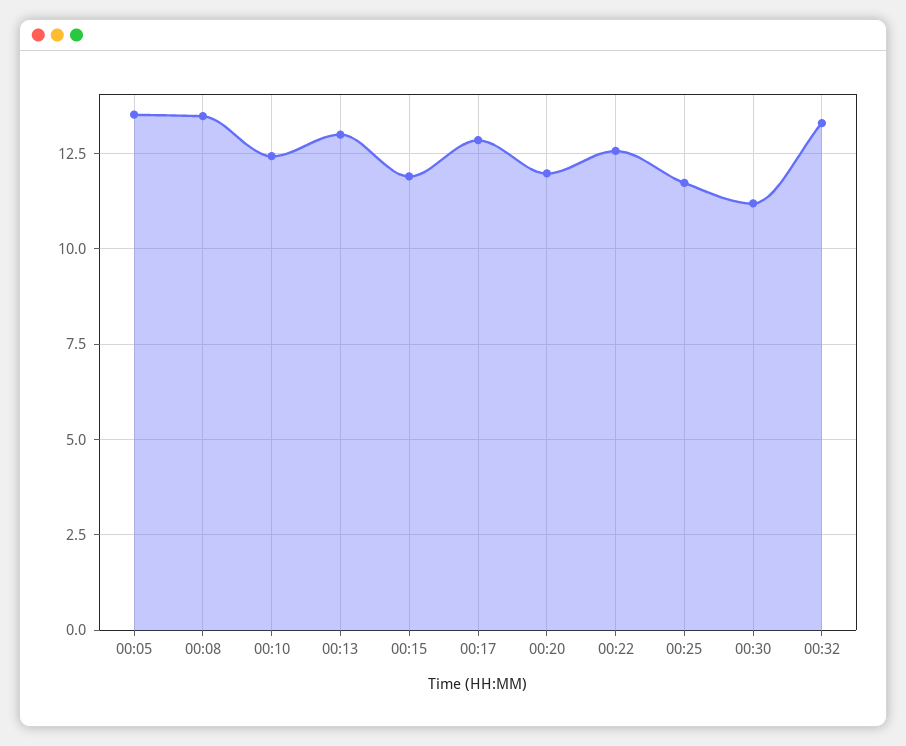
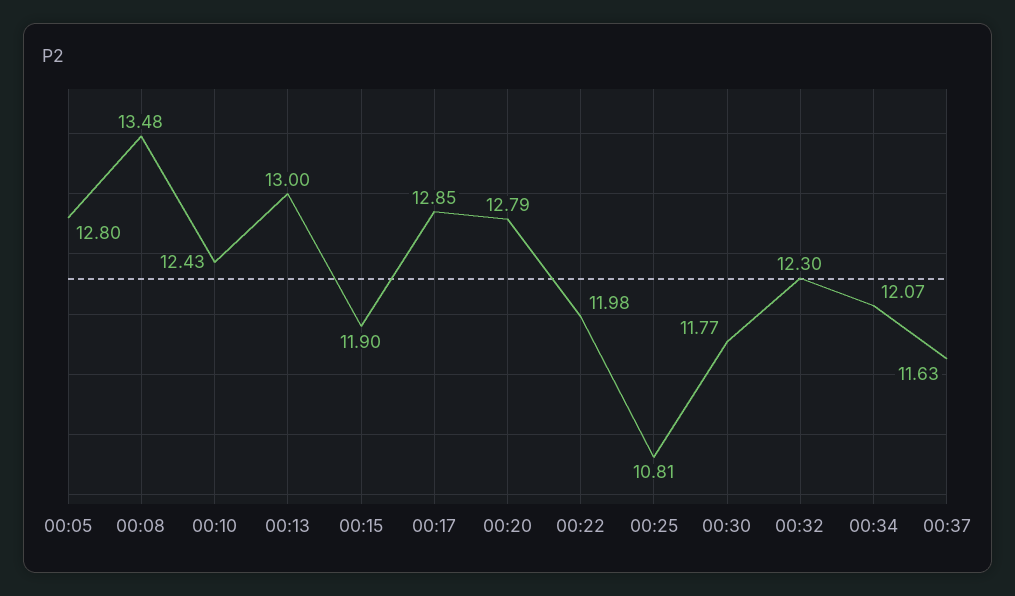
00:05: 13.5 -> 12.8
00:20: 12 -> 12.79
00:22: 12.5 -> 11.98
00:25: 11.75 -> 10.81
00:30: 11.25 -> 11.77
00:32: 13.25 -> 12.3
00:34: none -> 12.07
00:37: none -> 11.63

